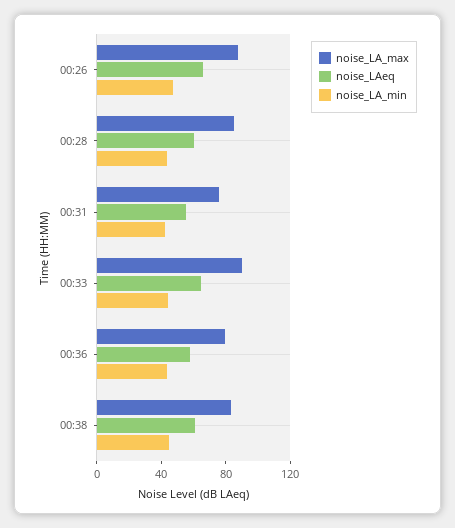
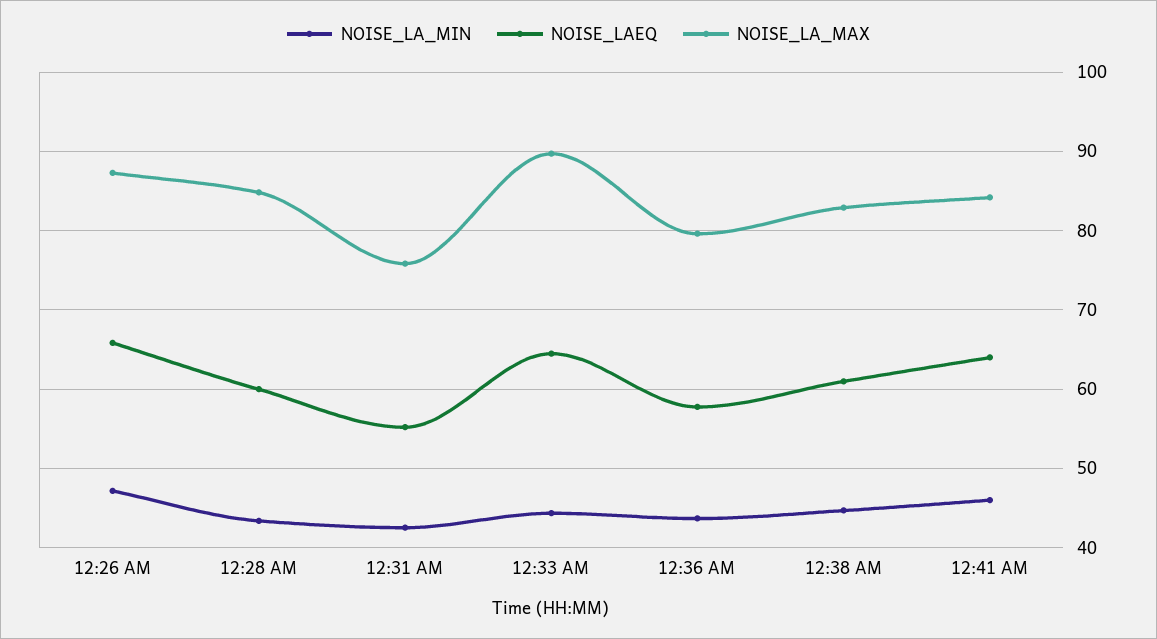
noise_LA_min, 12:41 AM: none -> 46
noise_LAeq, 12:41 AM: none -> 64
noise_LA_max, 12:41 AM: none -> 84

